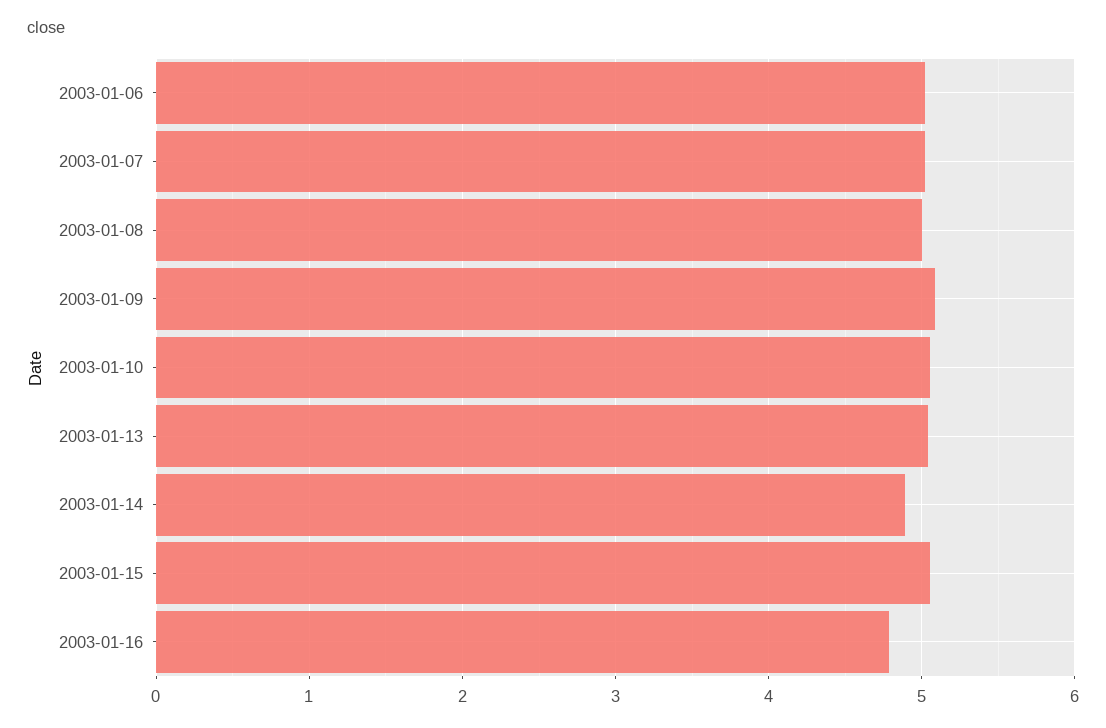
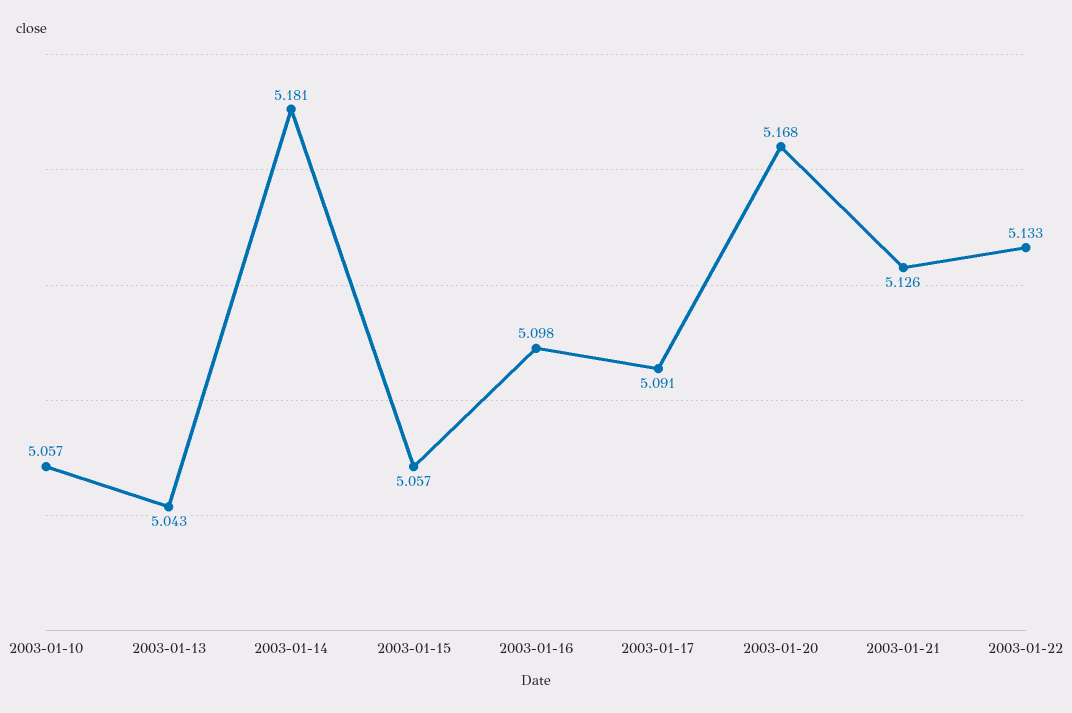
2003-01-06: 5 -> none
2003-01-07: 5 -> none
2003-01-08: 5 -> none
2003-01-09: 5.1 -> none
2003-01-14: 4.9 -> 5.181
2003-01-16: 4.8 -> 5.098
2003-01-17: none -> 5.091
2003-01-20: none -> 5.168
2003-01-21: none -> 5.126
2003-01-22: none -> 5.133

